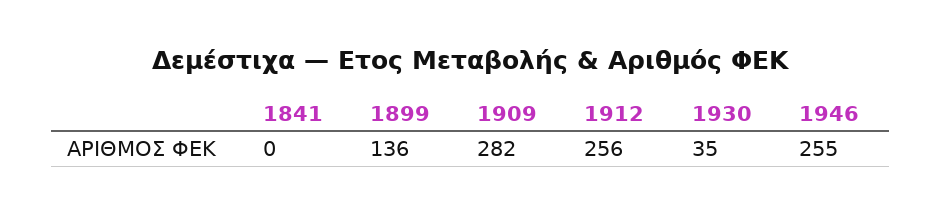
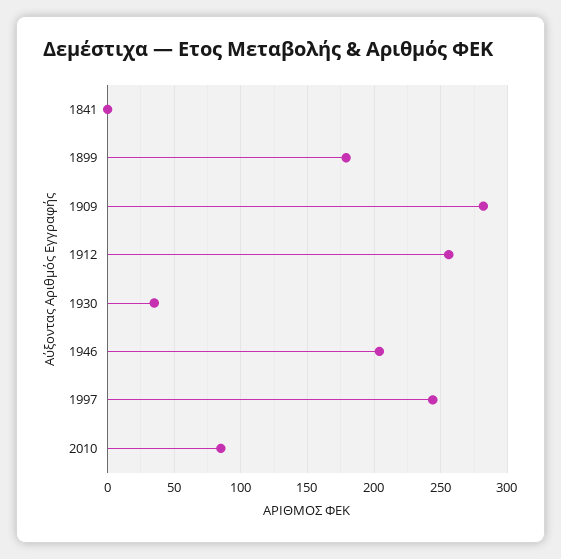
1899: 136 -> 180
1946: 255 -> 205
1997: none -> 245
2010: none -> 85

